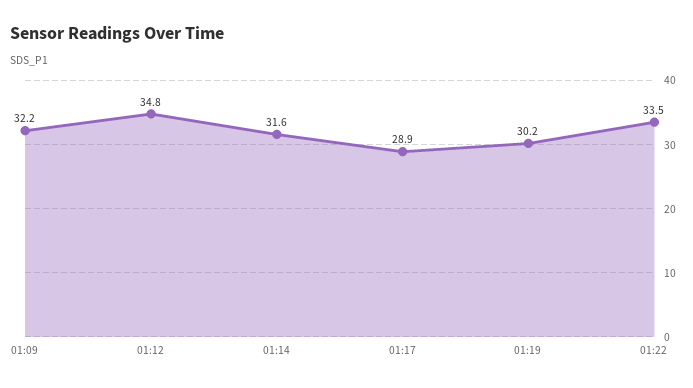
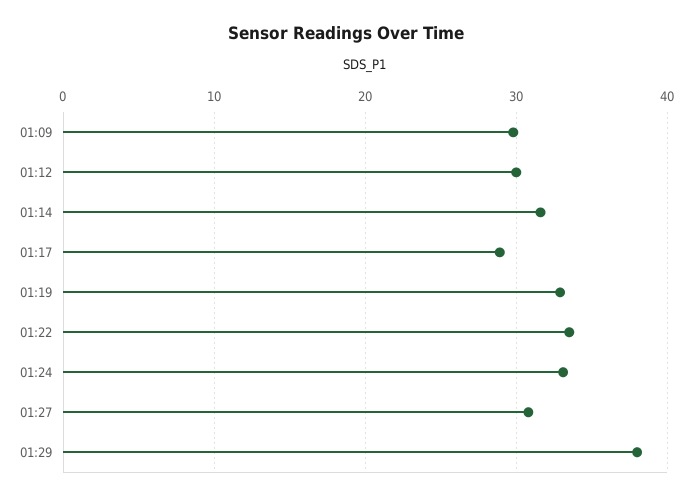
01:09: 32.2 -> 30
01:12: 34.8 -> 30
01:19: 30.2 -> 33
01:24: none -> 33
01:27: none -> 31
01:29: none -> 38

